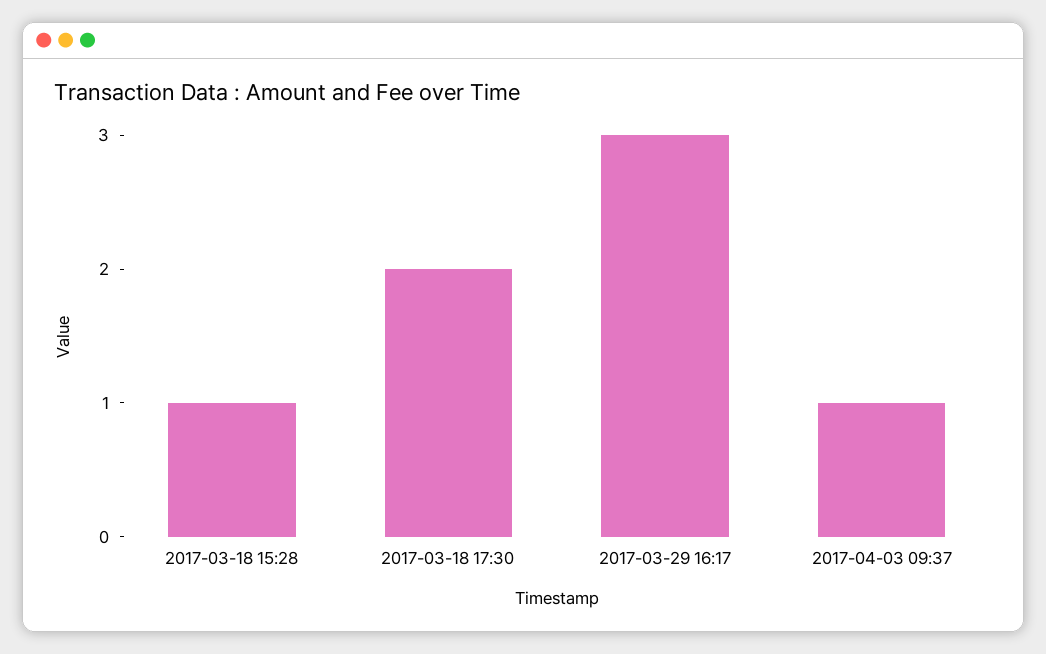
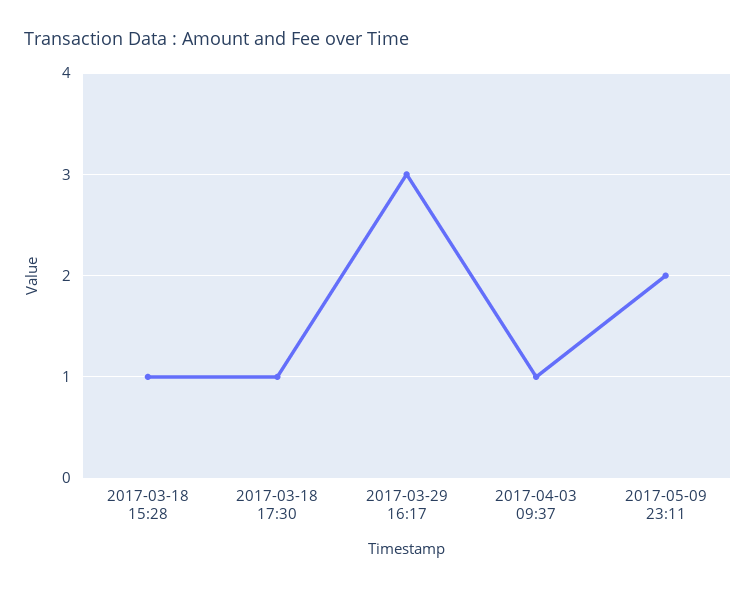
2017-03-18 17:30: 2 -> 1
2017-05-09 23:11: none -> 2

